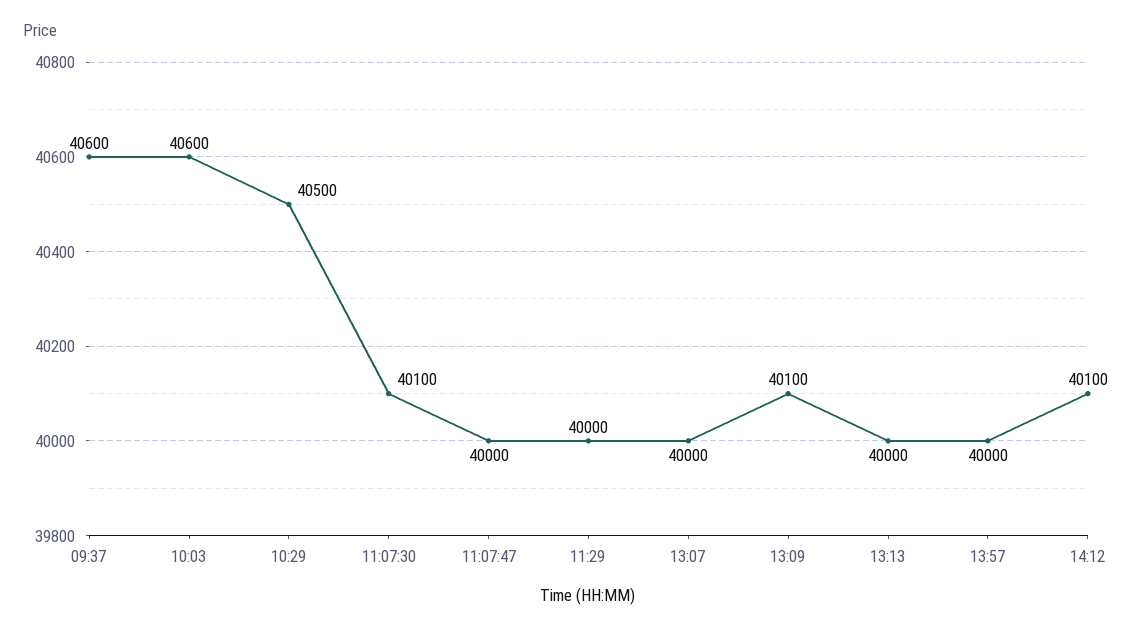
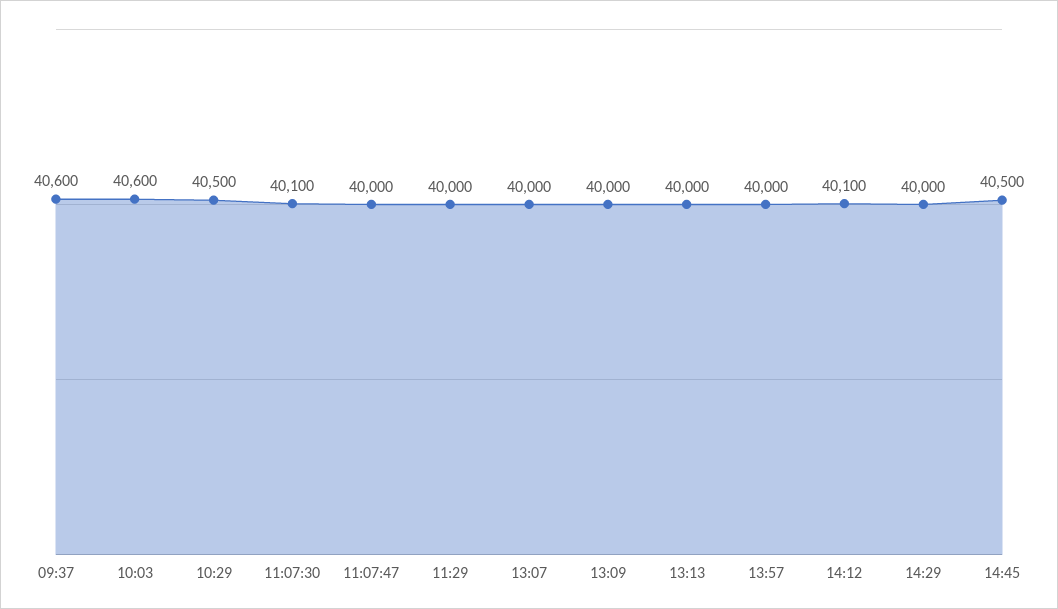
13:09: 40100 -> 40000
14:29: none -> 40000
14:45: none -> 40500

